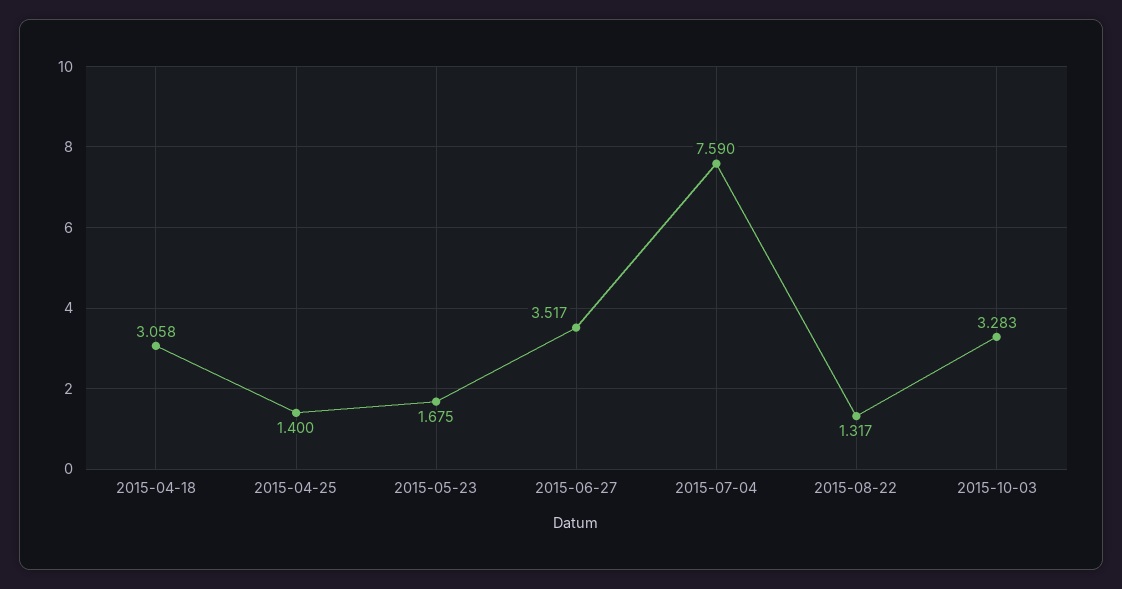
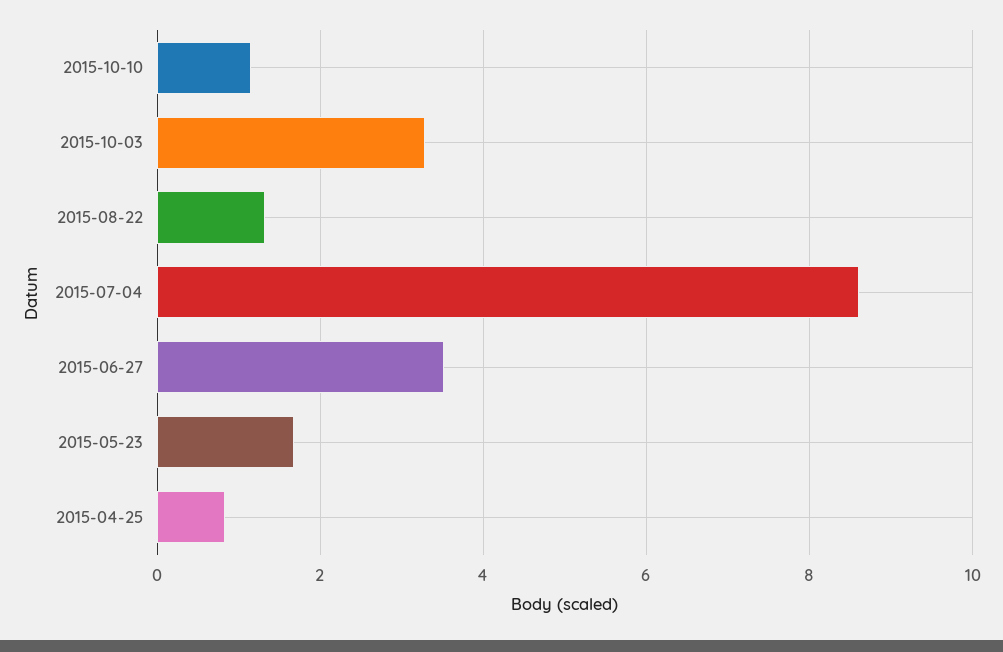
2015-04-18: 3.058 -> none
2015-04-25: 1.4 -> 0.8
2015-07-04: 7.59 -> 8.6
2015-10-10: none -> 1.2

